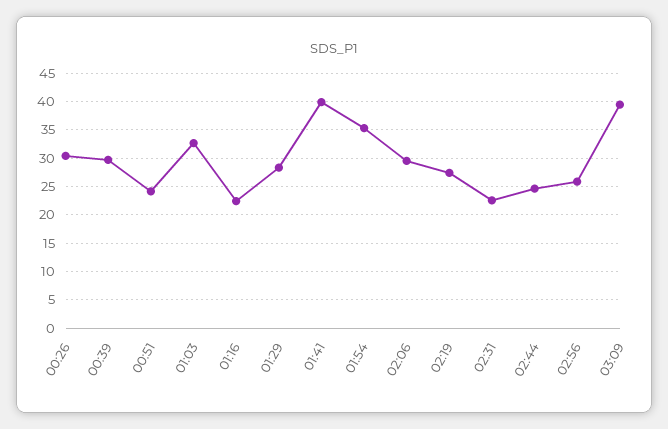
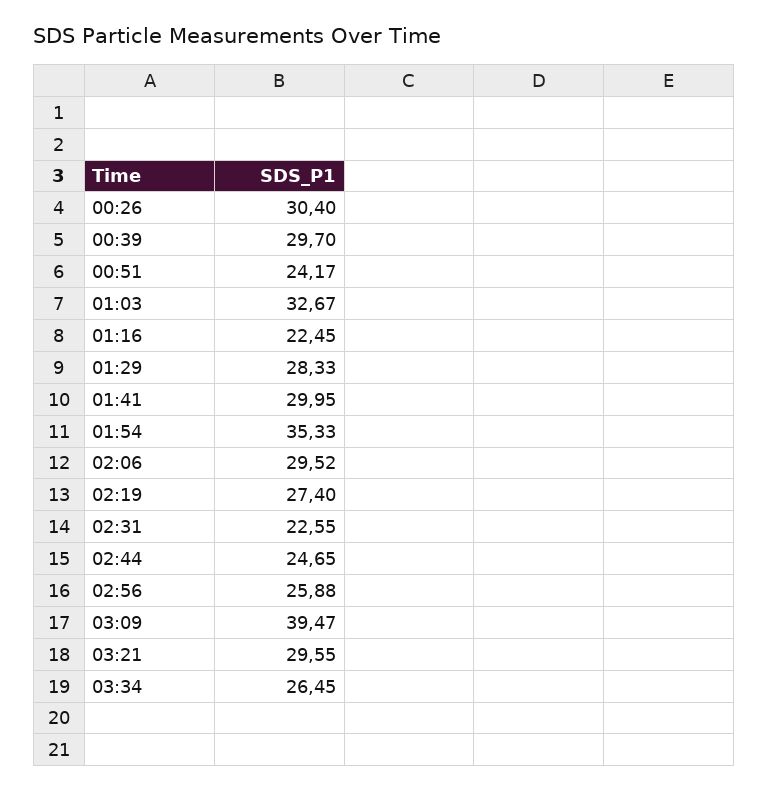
01:41: 40 -> 29.95
03:21: none -> 29.55
03:34: none -> 26.45

